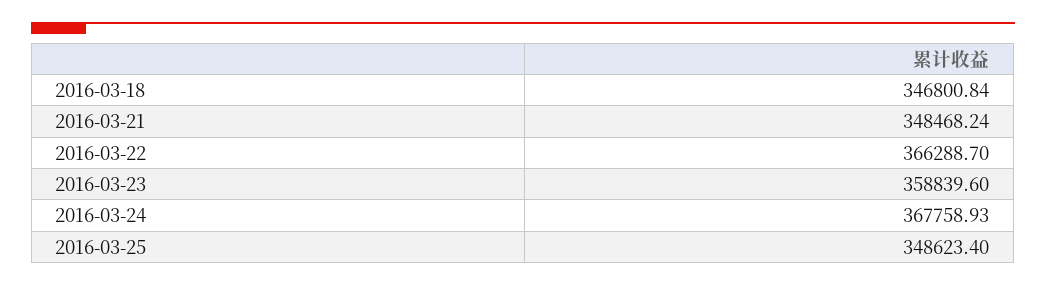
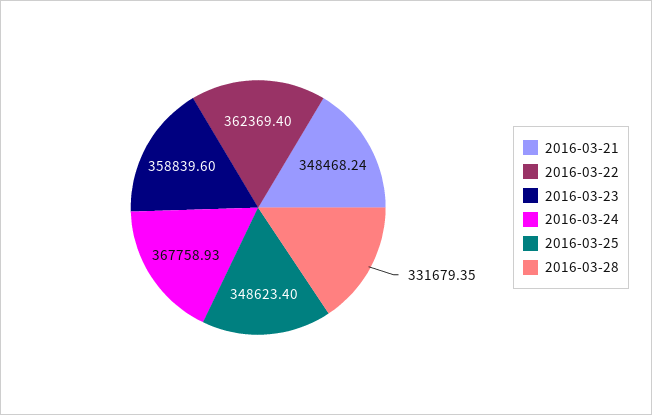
2016-03-18: 346800.84 -> none
2016-03-22: 366288.7 -> 362369.4
2016-03-28: none -> 331679.35

